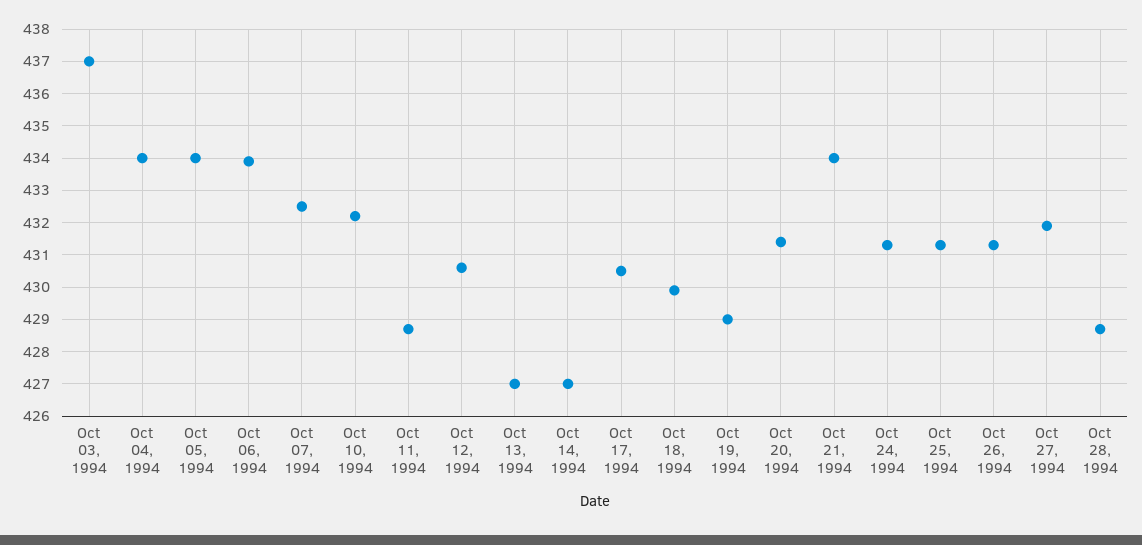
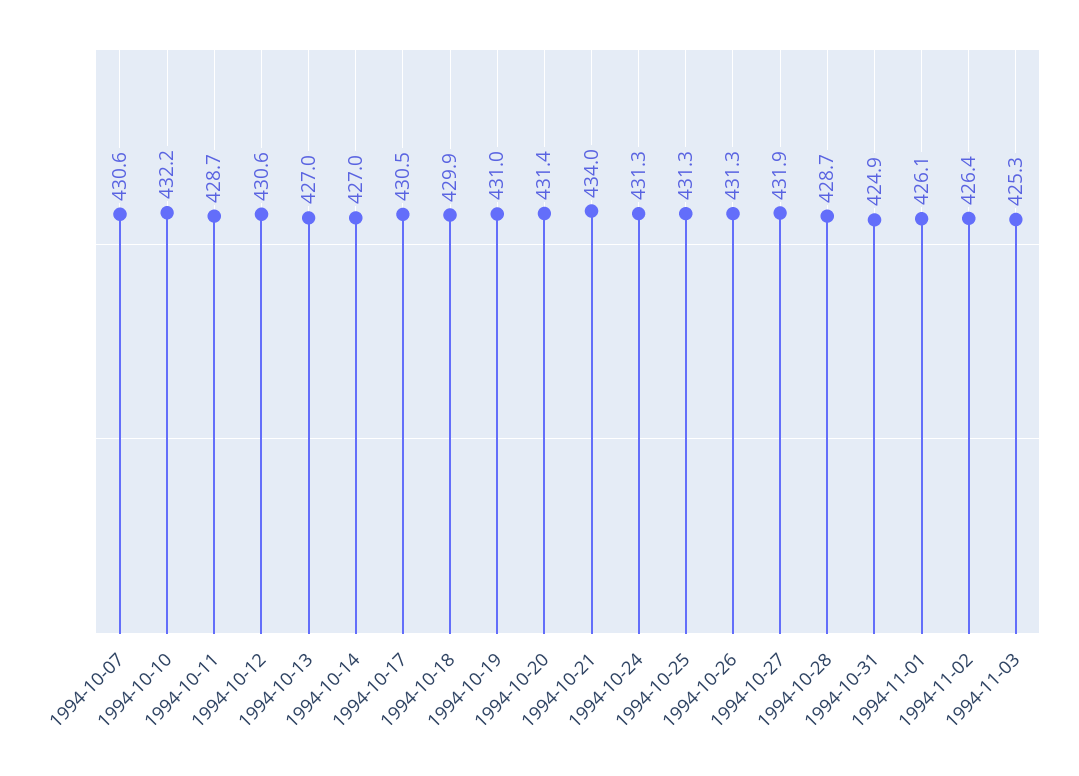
Oct 03, 1994: 437 -> none
Oct 04, 1994: 434 -> none
Oct 05, 1994: 434 -> none
Oct 06, 1994: 434 -> none
Oct 07, 1994: 432.5 -> 430.6
Oct 19, 1994: 429 -> 431
1994-10-31: none -> 424.9
1994-11-01: none -> 426.1
1994-11-02: none -> 426.4
1994-11-03: none -> 425.3

